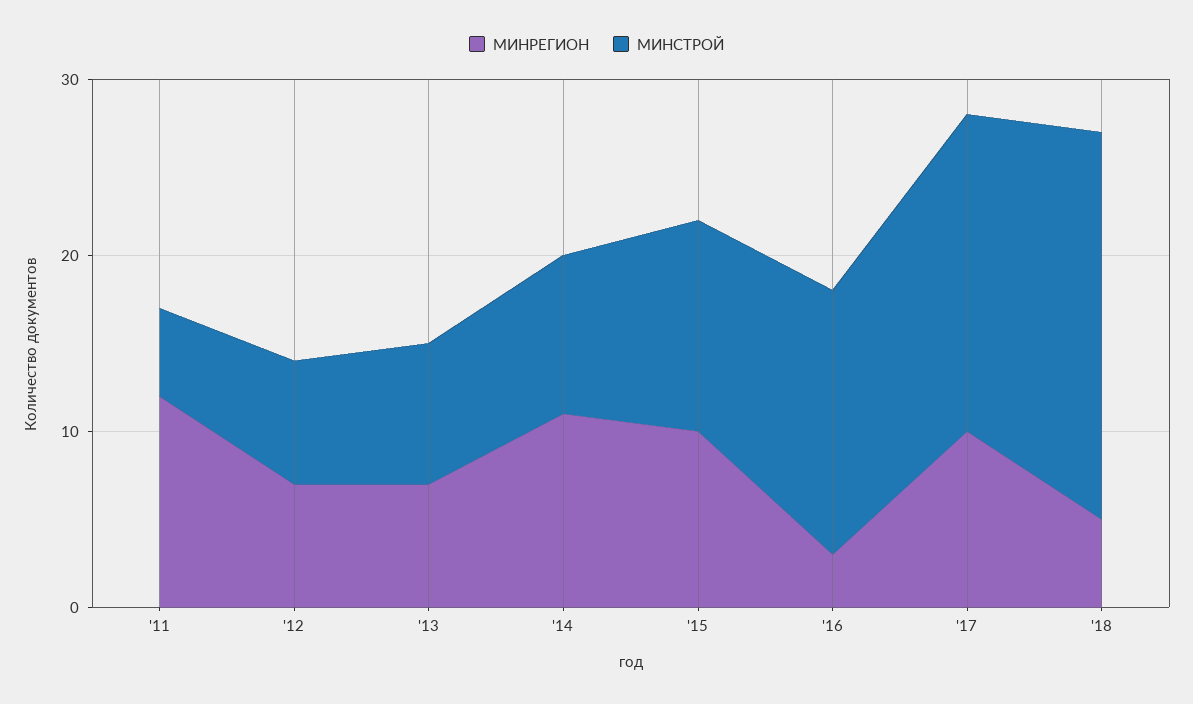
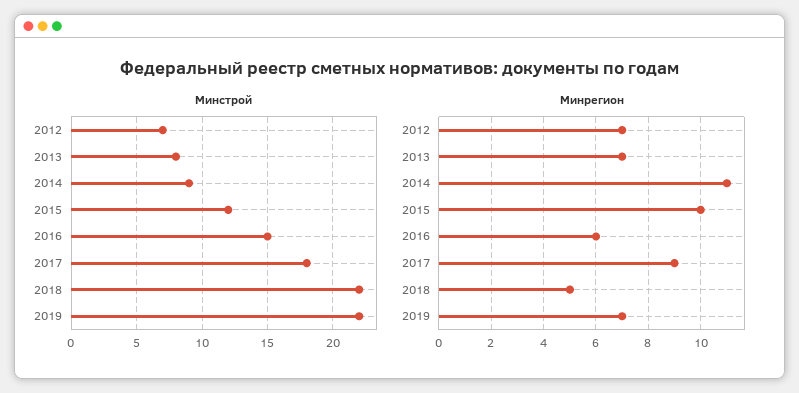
МИНРЕГИОН, '11: 12 -> none
МИНСТРОЙ, '11: 5 -> none
МИНРЕГИОН, '16: 3 -> 6
МИНРЕГИОН, '17: 10 -> 9
МИНСТРОЙ, 2019: none -> 22
МИНРЕГИОН, 2019: none -> 7

